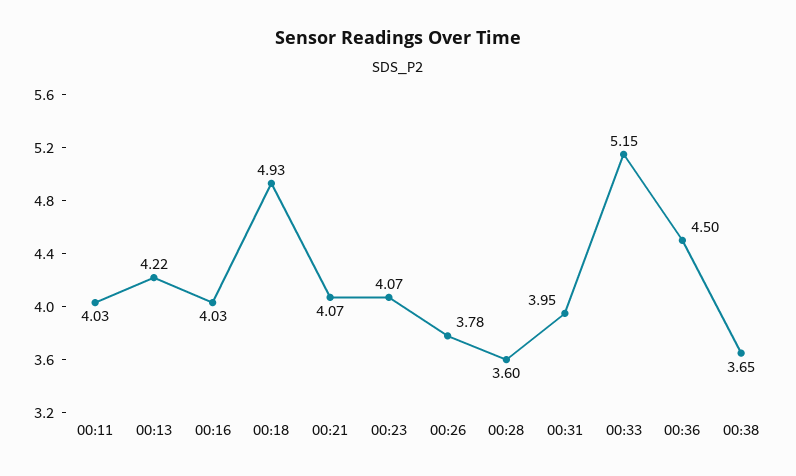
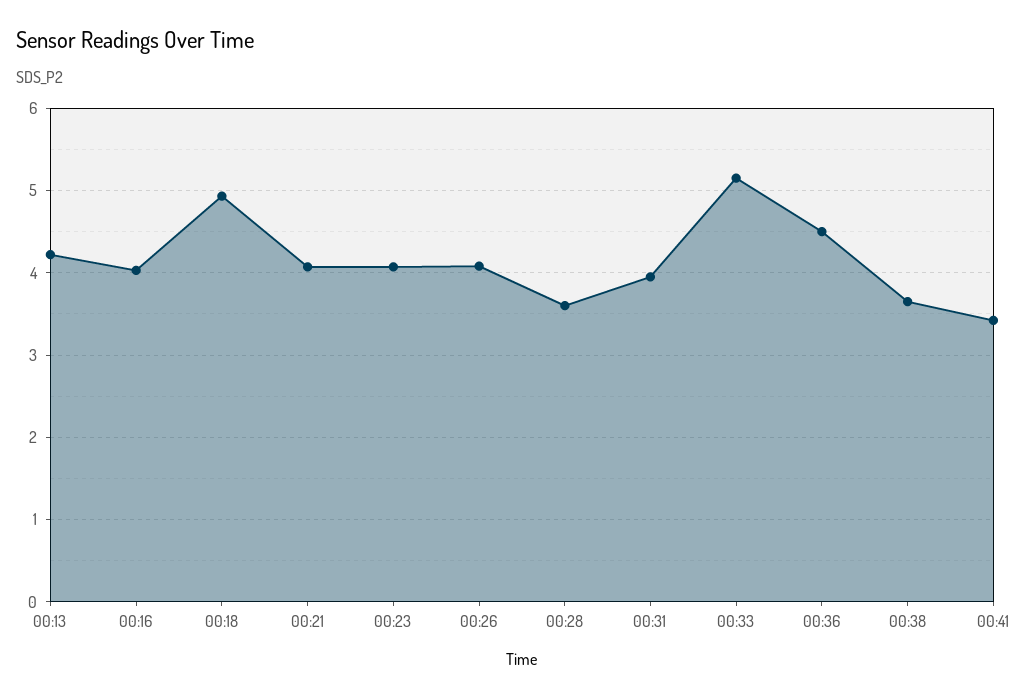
00:11: 4.03 -> none
00:26: 3.78 -> 4.1
00:41: none -> 3.4

